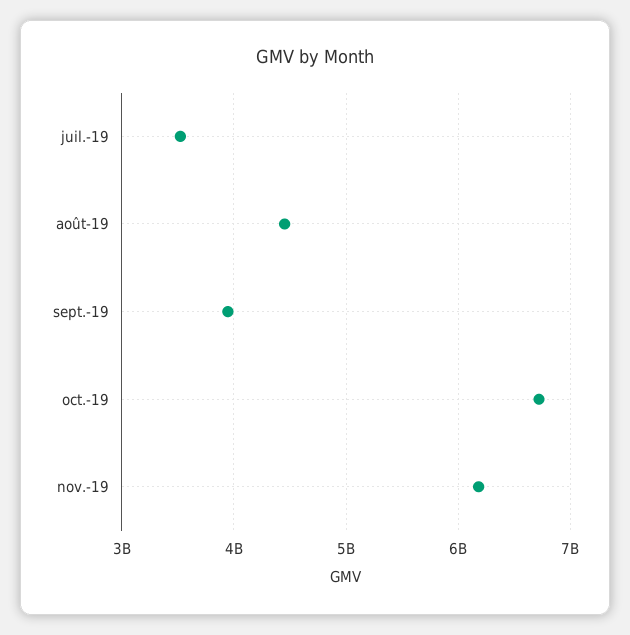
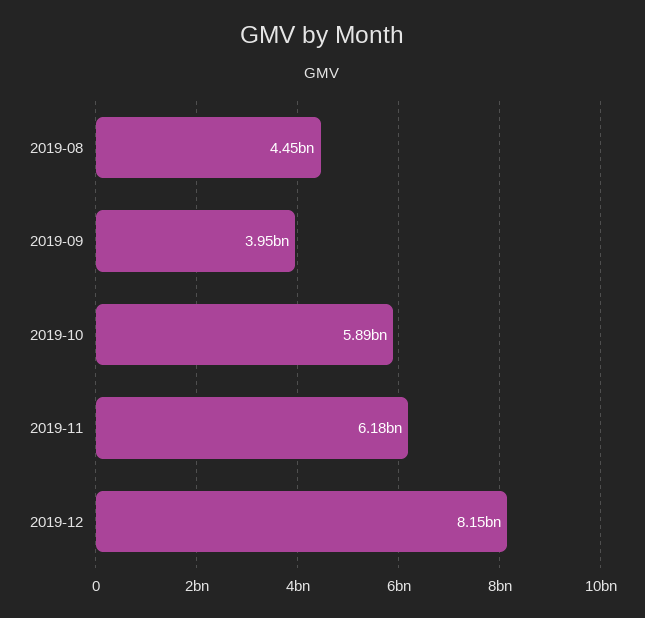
juil.-19: 3500000000 -> none
oct.-19: 6700000000 -> 5890000000
2019-12: none -> 8150000000

